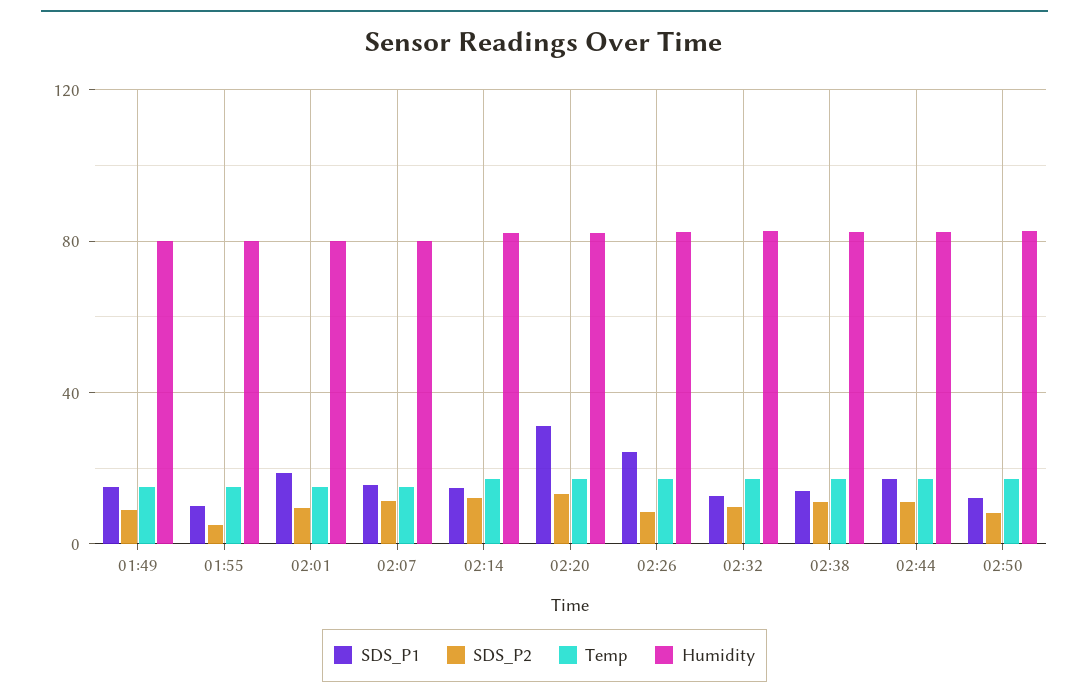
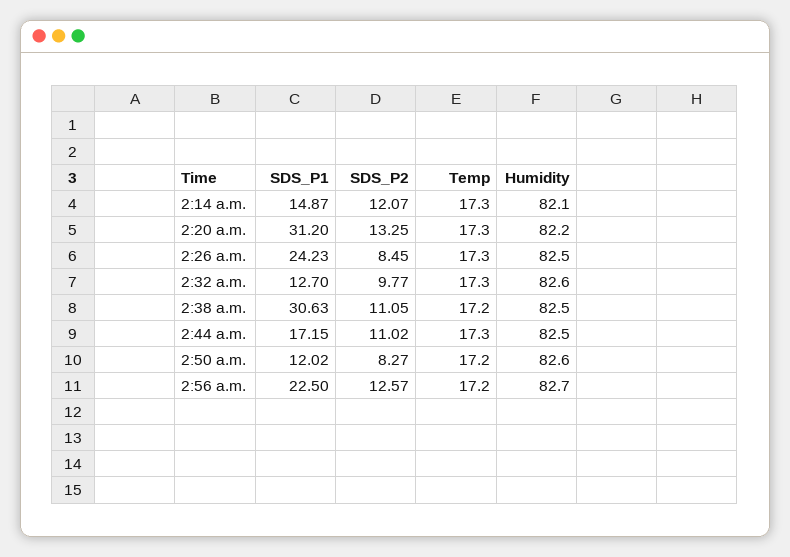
SDS_P1, 01:49: 15 -> none
SDS_P2, 01:49: 10 -> none
Temp, 01:49: 15 -> none
Humidity, 01:49: 80 -> none
SDS_P1, 01:55: 10 -> none
SDS_P2, 01:55: 5 -> none
Temp, 01:55: 15 -> none
Humidity, 01:55: 80 -> none
SDS_P1, 02:01: 20 -> none
SDS_P2, 02:01: 10 -> none
Temp, 02:01: 15 -> none
Humidity, 02:01: 80 -> none
SDS_P1, 02:07: 15 -> none
SDS_P2, 02:07: 10 -> none
Temp, 02:07: 15 -> none
Humidity, 02:07: 80 -> none
SDS_P1, 02:38: 15 -> 30.63
SDS_P1, 2:56 a.m.: none -> 22.5
SDS_P2, 2:56 a.m.: none -> 12.57
Temp, 2:56 a.m.: none -> 17.2
Humidity, 2:56 a.m.: none -> 82.7

